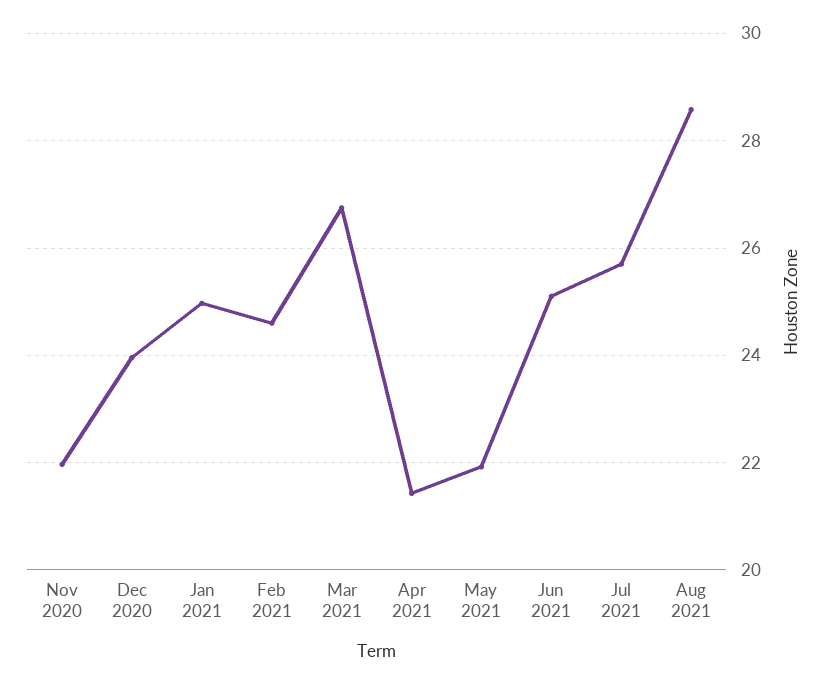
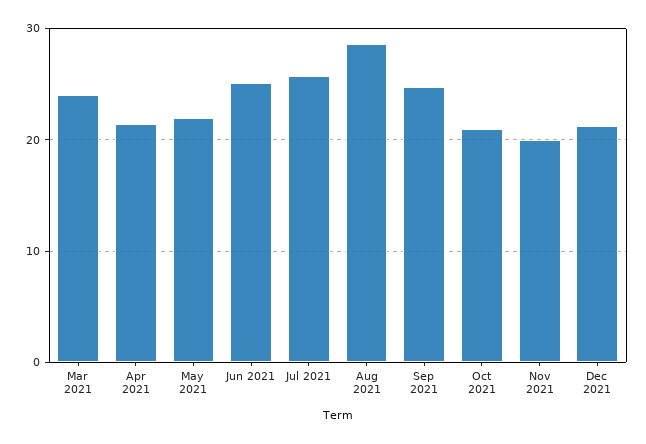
Nov 2020: 22 -> none
Dec 2020: 24 -> none
Jan 2021: 25 -> none
Feb 2021: 24.6 -> none
Mar 2021: 26.8 -> 24
Sep 2021: none -> 25
Oct 2021: none -> 21
Nov 2021: none -> 20
Dec 2021: none -> 21

